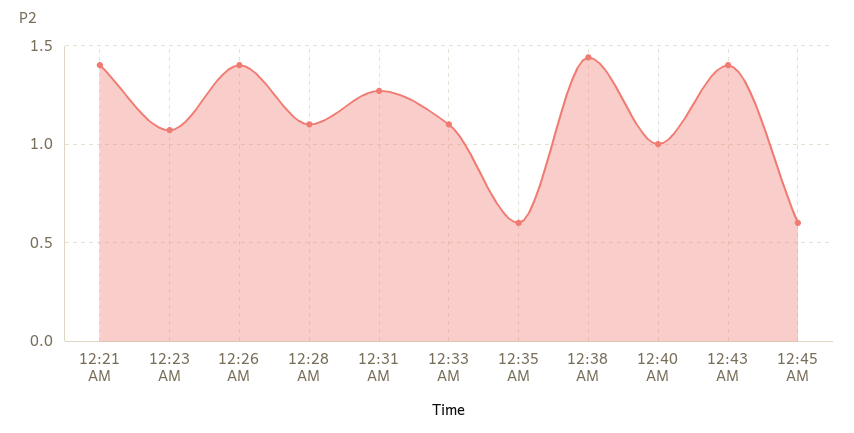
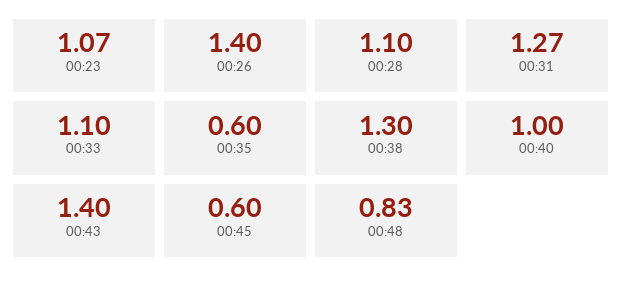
12:21 AM: 1.4 -> none
12:38 AM: 1.45 -> 1.3
00:48: none -> 0.83

